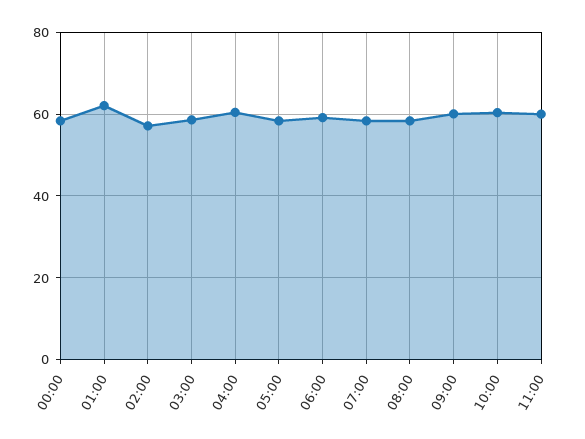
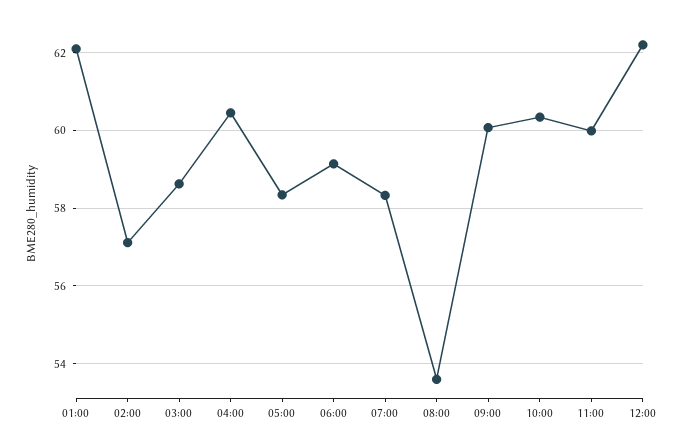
00:00: 58 -> none
08:00: 58 -> 53.6
12:00: none -> 62.2

